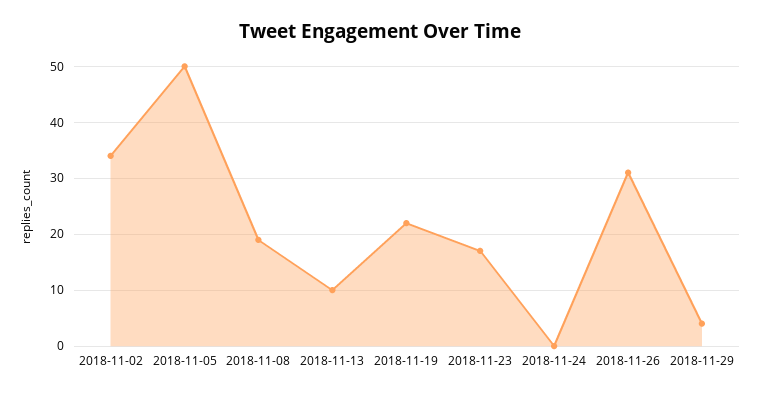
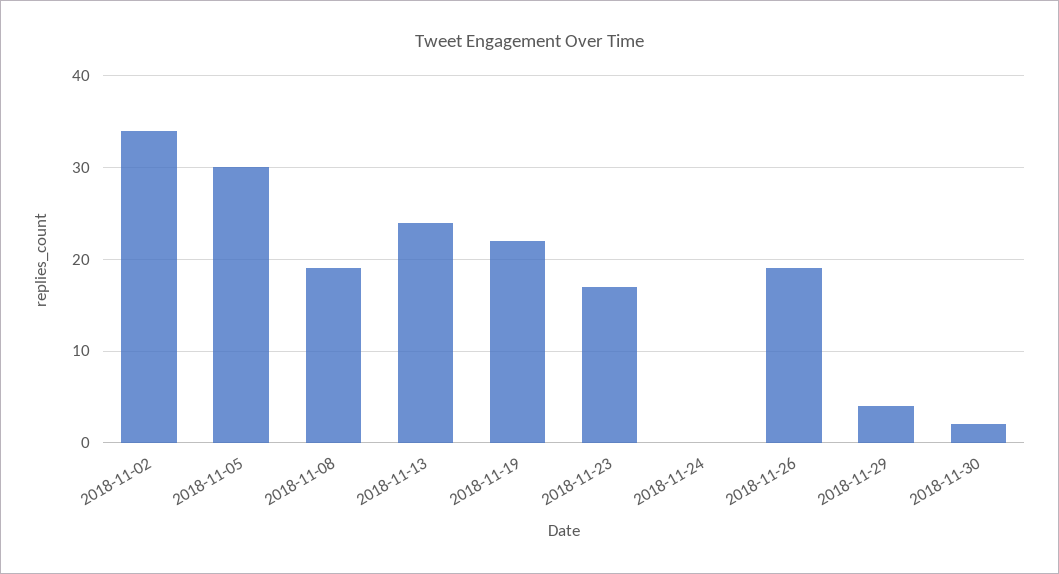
2018-11-05: 50 -> 30
2018-11-13: 10 -> 24
2018-11-26: 30 -> 19
2018-11-30: none -> 2

